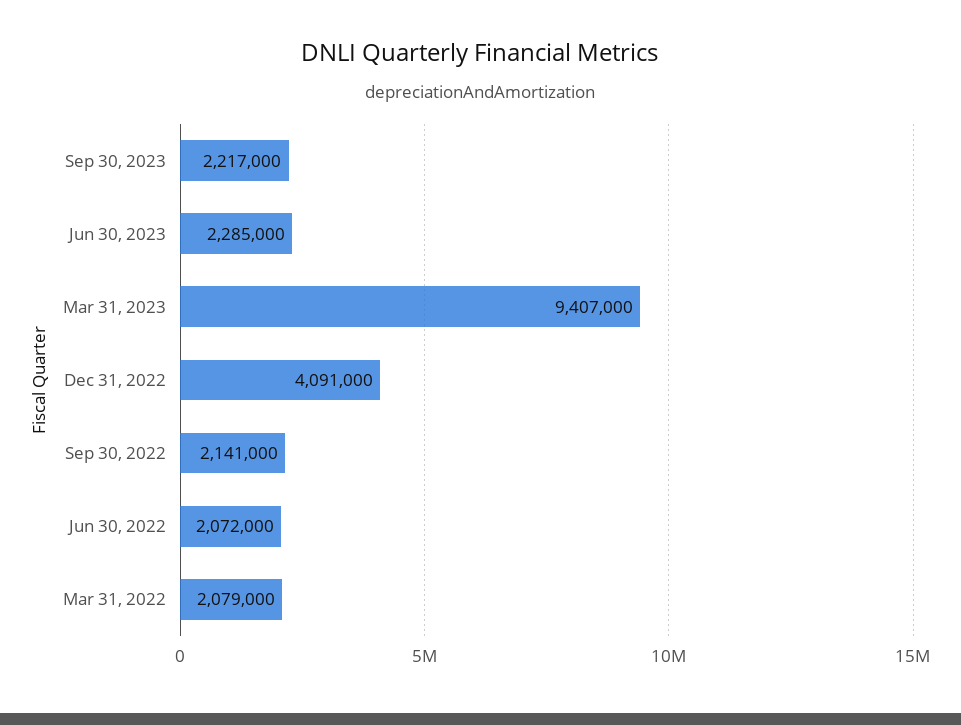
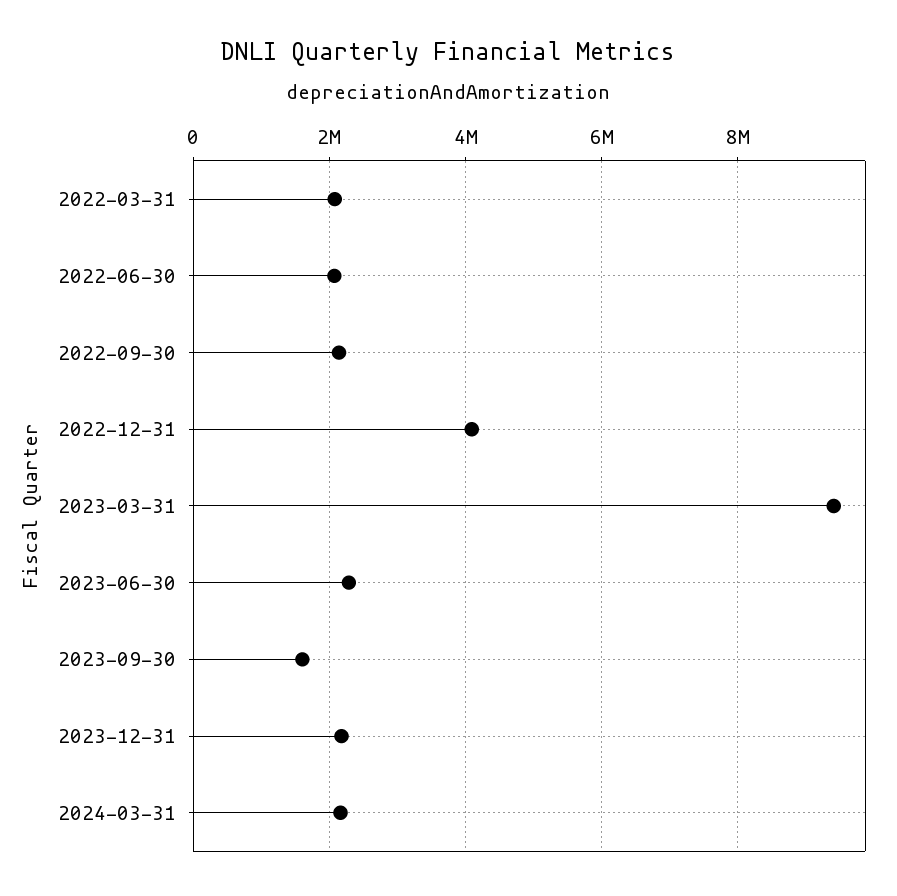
Sep 30, 2023: 2217000 -> 1600000
2023-12-31: none -> 2200000
2024-03-31: none -> 2200000

